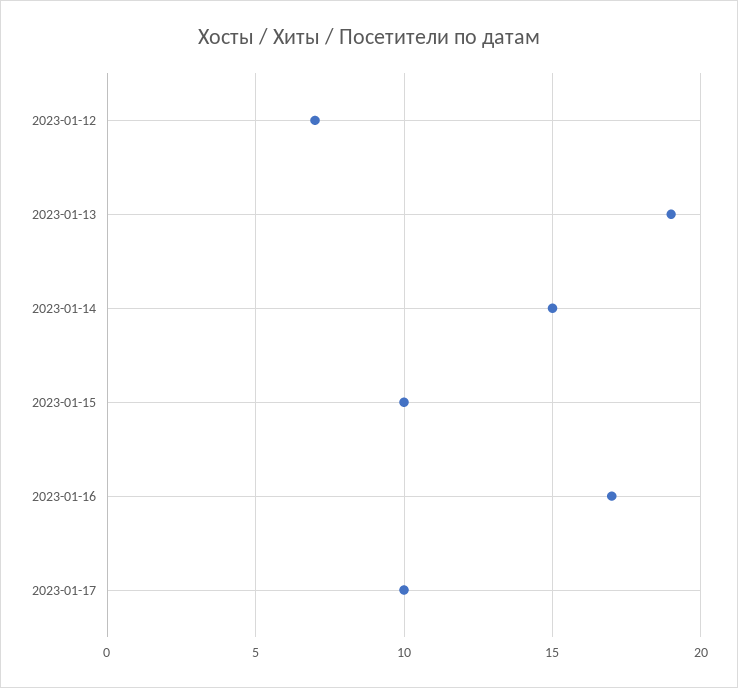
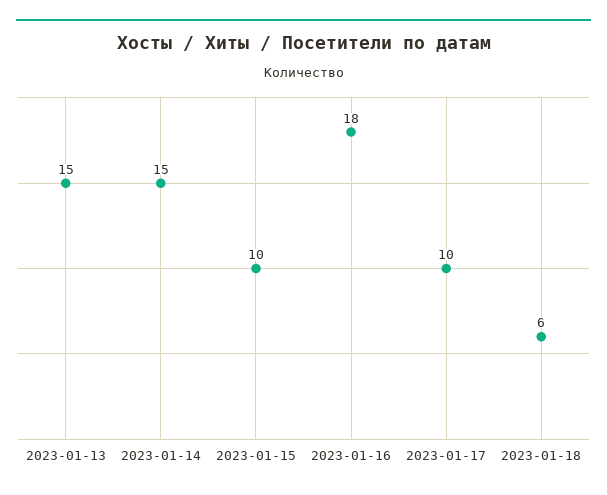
2023-01-12: 7 -> none
2023-01-13: 19 -> 15
2023-01-16: 17 -> 18
2023-01-18: none -> 6

